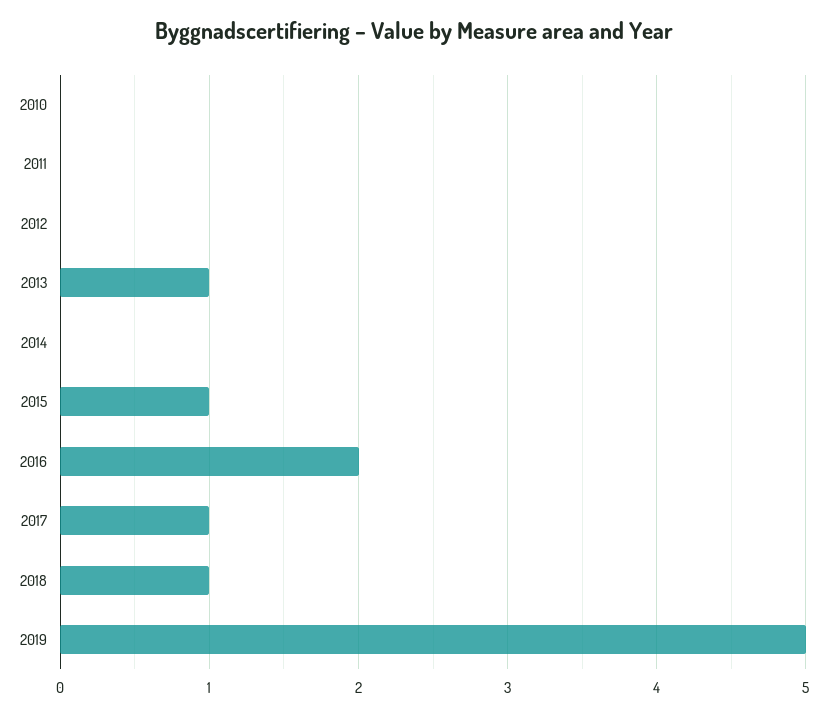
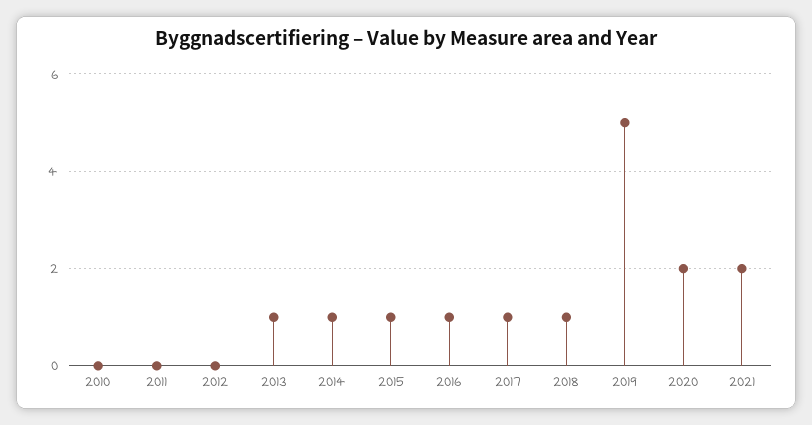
2014: 0 -> 1
2016: 2 -> 1
2020: none -> 2
2021: none -> 2

